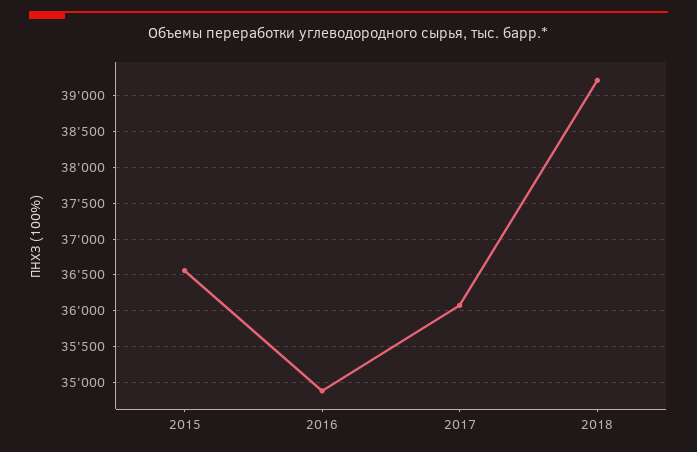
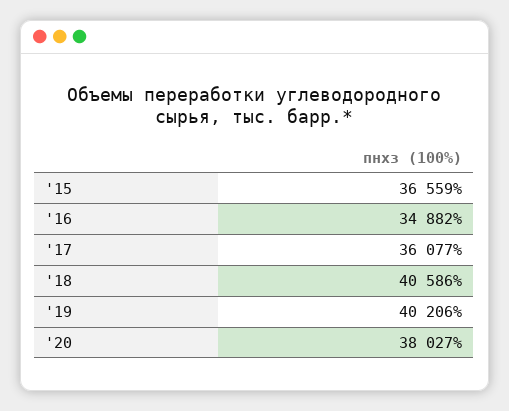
2018: 39200 -> 40586
'19: none -> 40206
'20: none -> 38027

